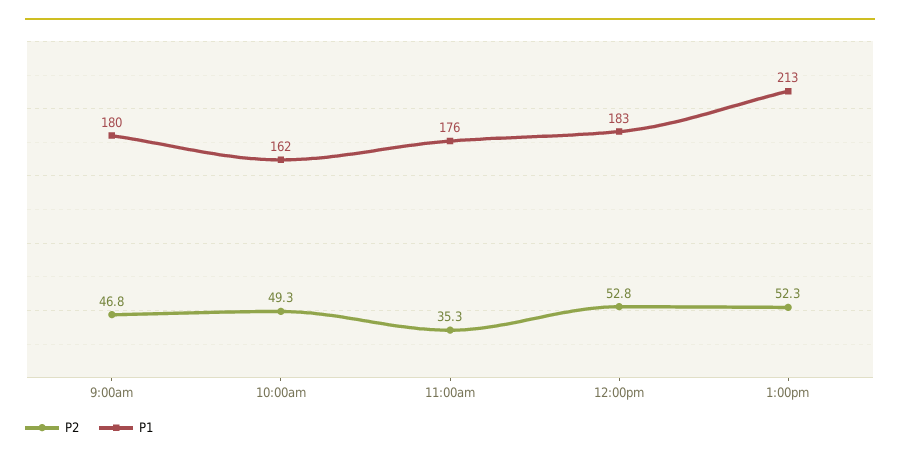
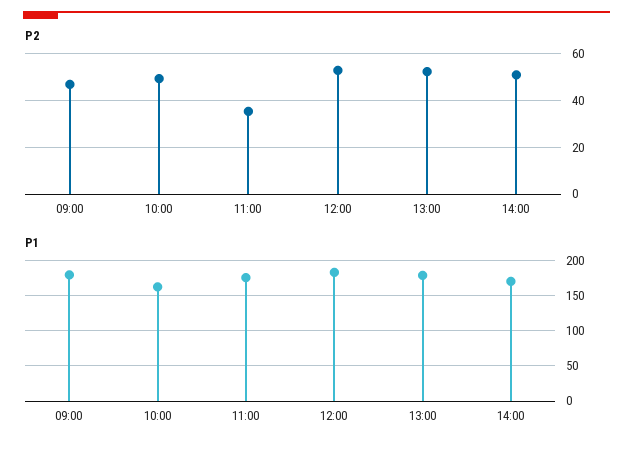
P1, 1:00pm: 213 -> 180
P2, 14:00: none -> 50
P1, 14:00: none -> 170

